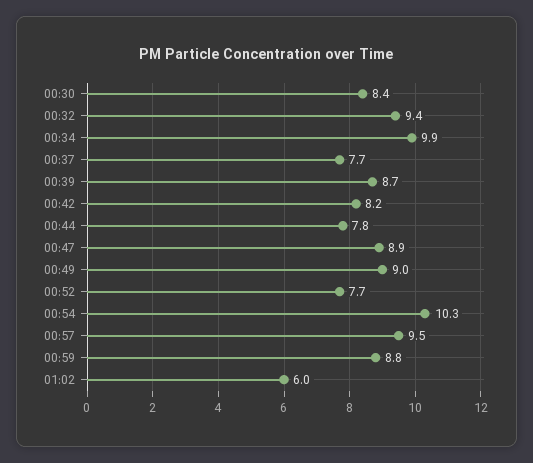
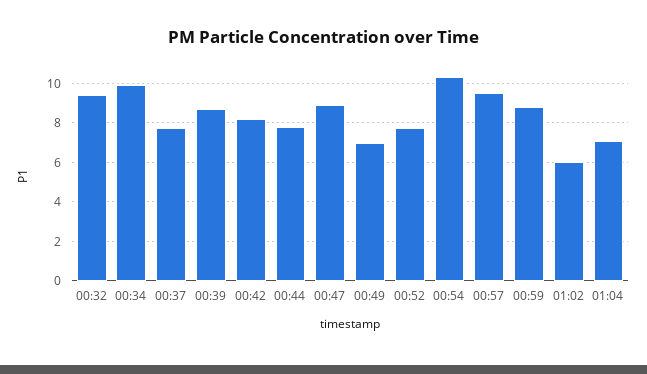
00:30: 8.4 -> none
00:49: 9 -> 7
01:04: none -> 7

